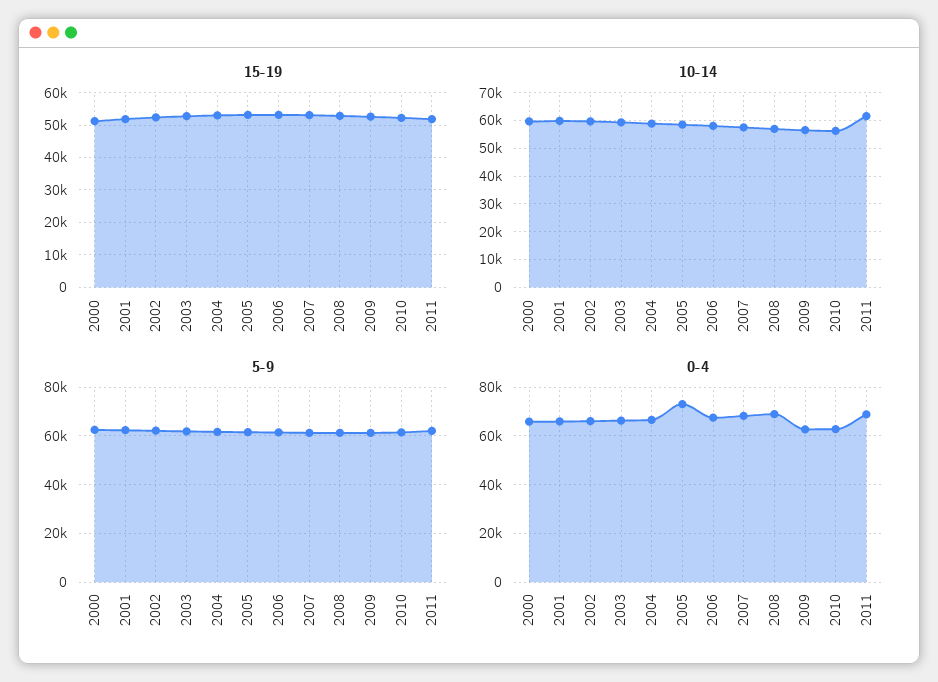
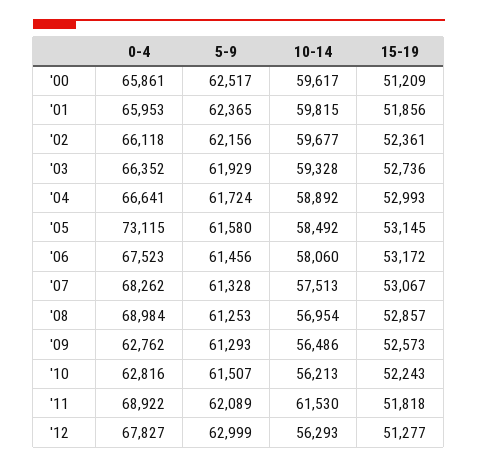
0-4, '12: none -> 67827
5-9, '12: none -> 62999
10-14, '12: none -> 56293
15-19, '12: none -> 51277

